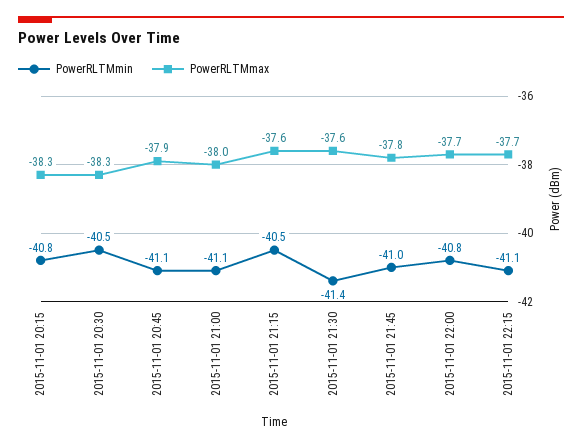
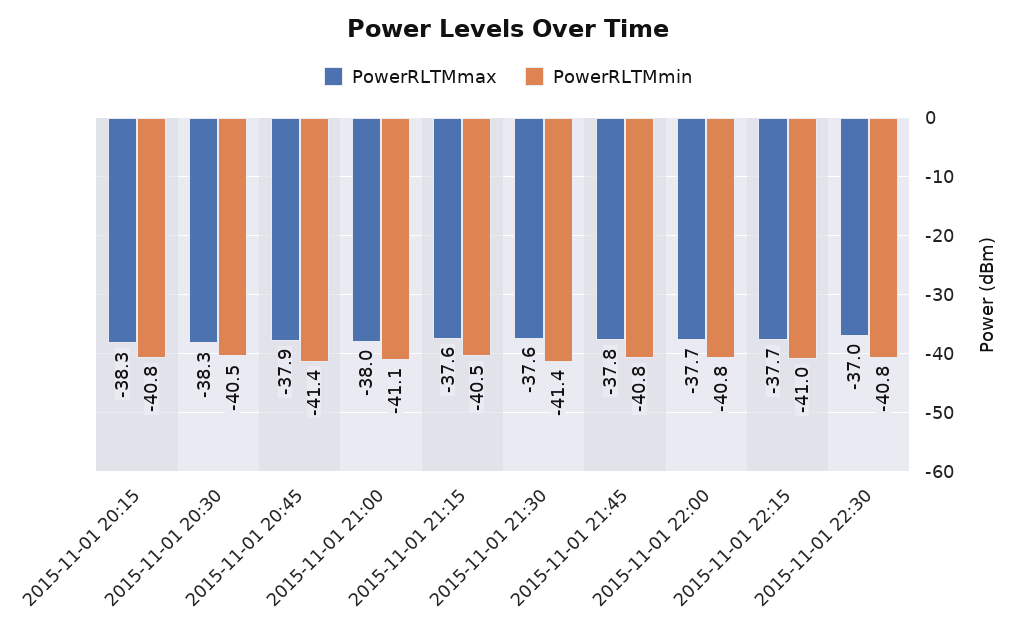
PowerRLTMmin, 2015-11-01 20:45: -41.1 -> -41.4
PowerRLTMmin, 2015-11-01 21:45: -41 -> -40.8
PowerRLTMmin, 2015-11-01 22:15: -41.1 -> -41
PowerRLTMmax, 2015-11-01 22:30: none -> -37
PowerRLTMmin, 2015-11-01 22:30: none -> -40.8

